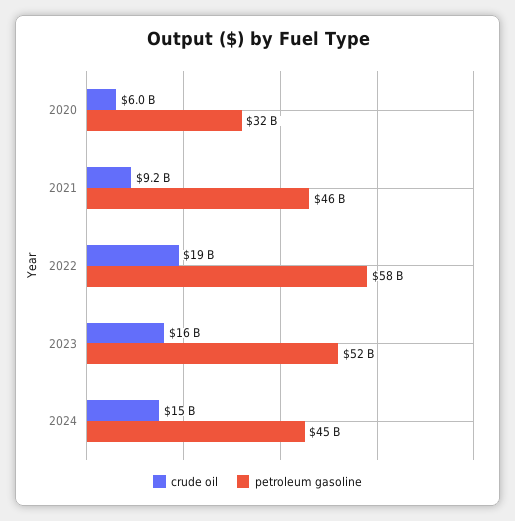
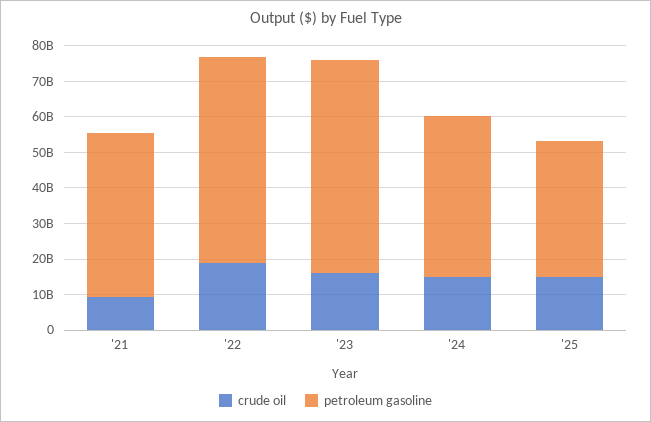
crude oil, 2020: 6000000000 -> none
petroleum gasoline, 2020: 32000000000 -> none
petroleum gasoline, 2023: 52000000000 -> 60000000000
crude oil, '25: none -> 15000000000
petroleum gasoline, '25: none -> 37500000000

